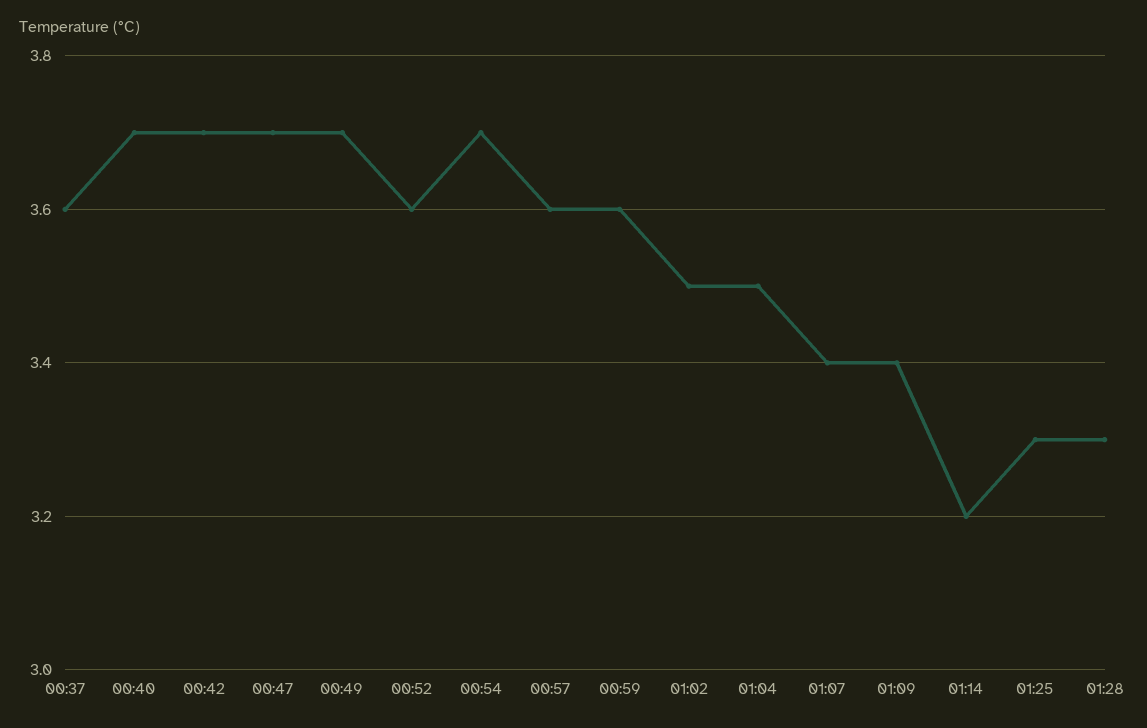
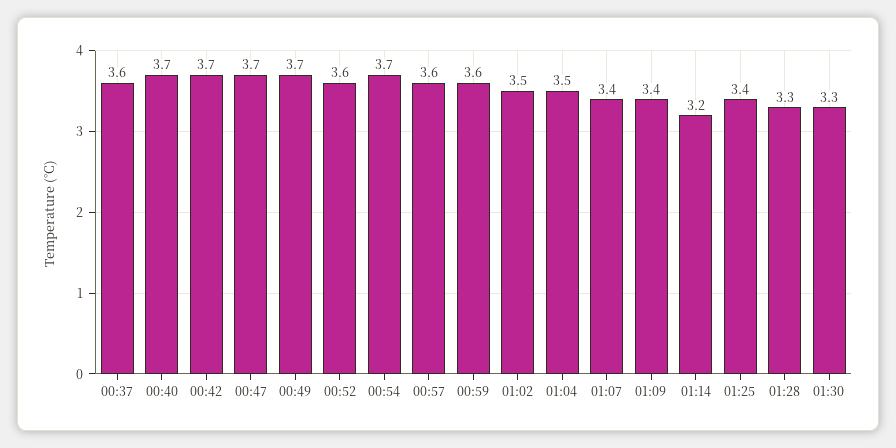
01:25: 3.3 -> 3.4
01:30: none -> 3.3

